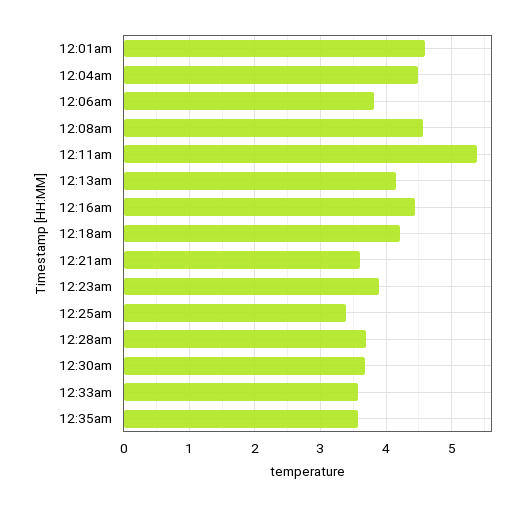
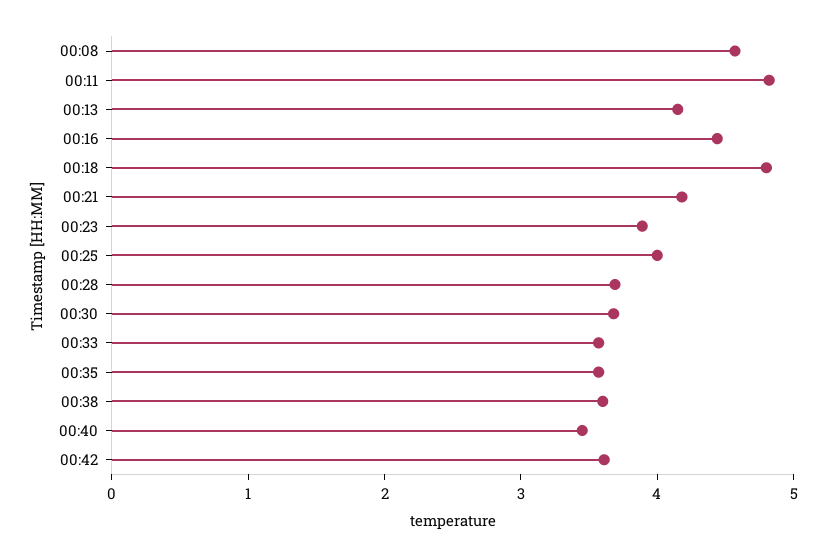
12:01am: 4.6 -> none
12:04am: 4.5 -> none
12:06am: 3.8 -> none
12:11am: 5.4 -> 4.8
12:18am: 4.2 -> 4.8
12:21am: 3.6 -> 4.2
12:25am: 3.4 -> 4
00:38: none -> 3.6
00:40: none -> 3.4
00:42: none -> 3.6

